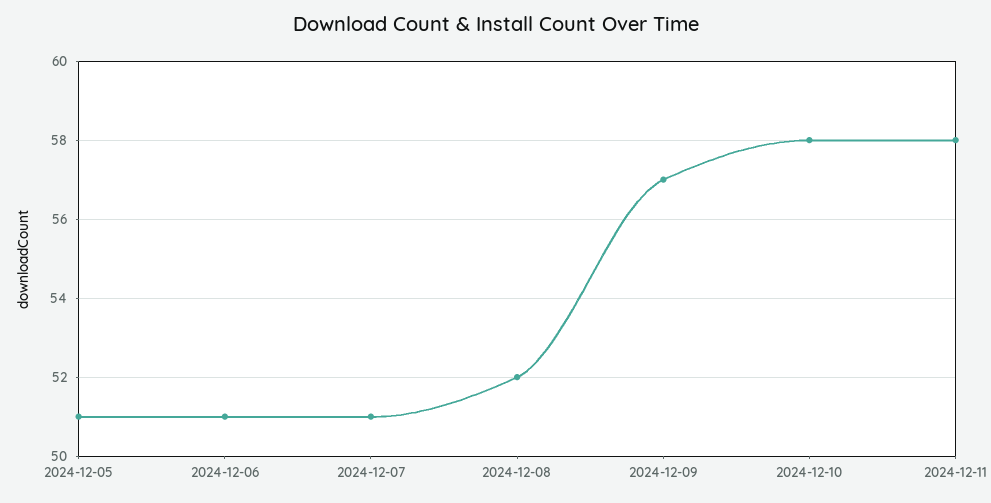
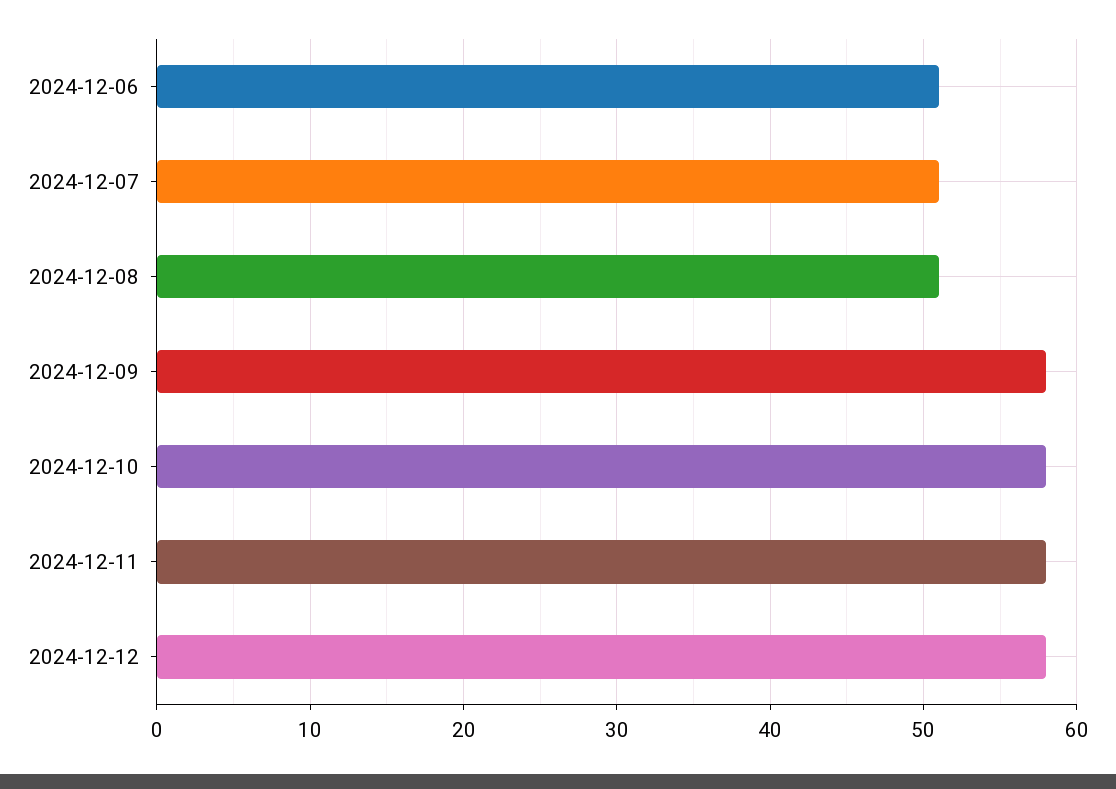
2024-12-05: 51 -> none
2024-12-08: 52 -> 51
2024-12-09: 57 -> 58
2024-12-12: none -> 58

